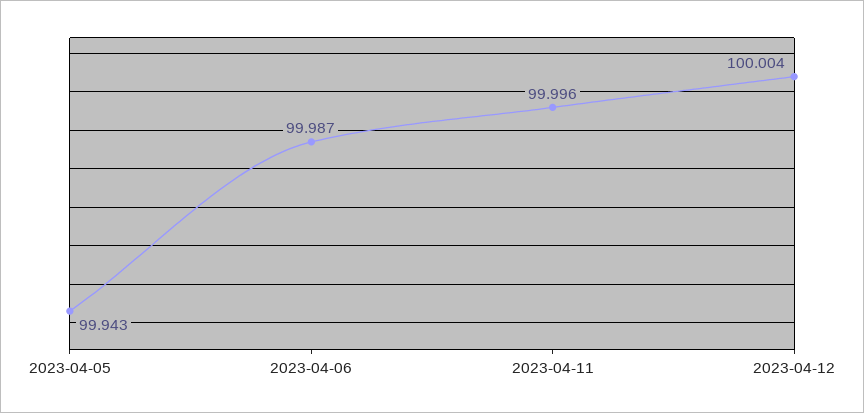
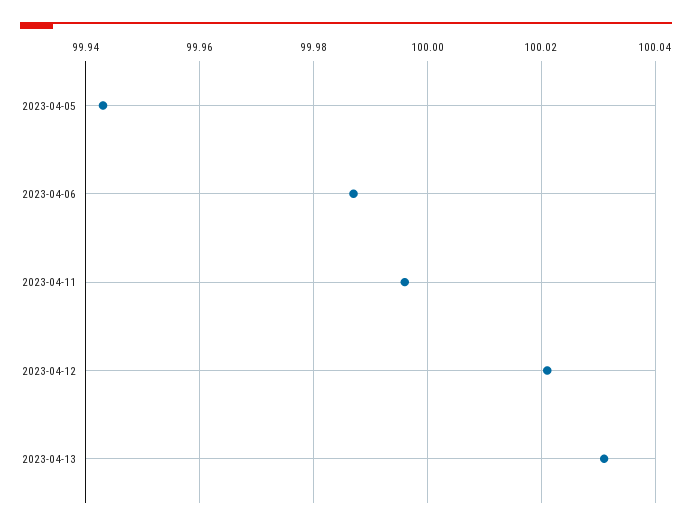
2023-04-12: 100.004 -> 100.02
2023-04-13: none -> 100.03

